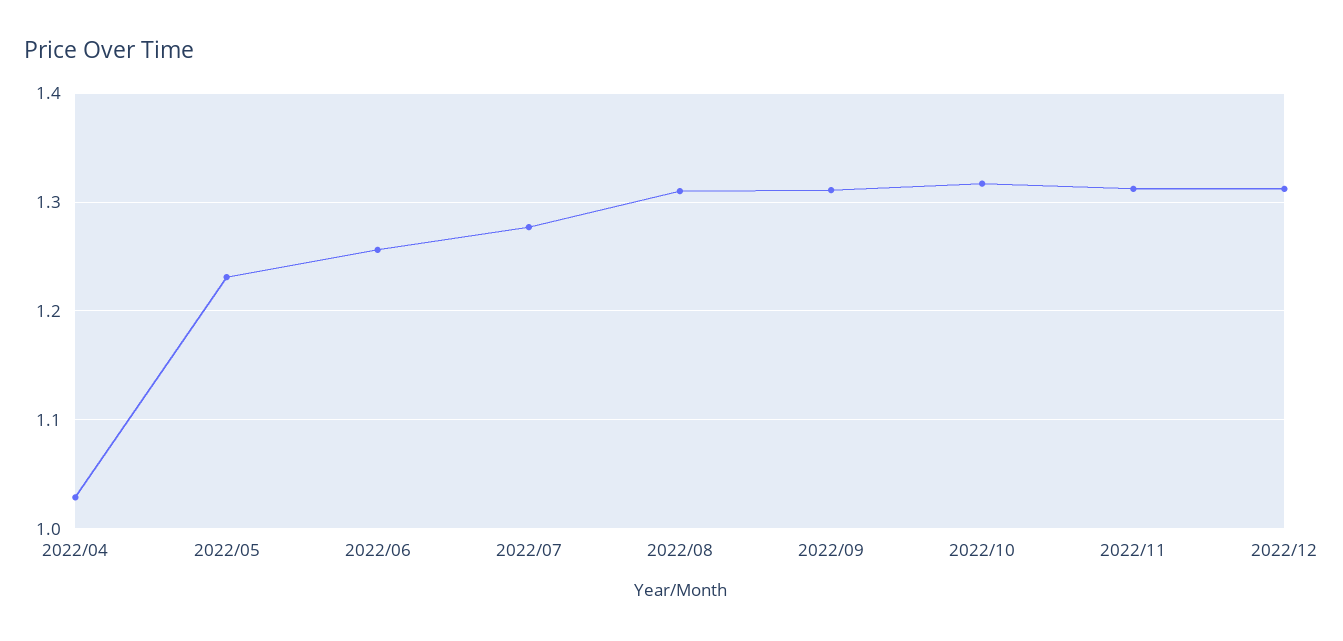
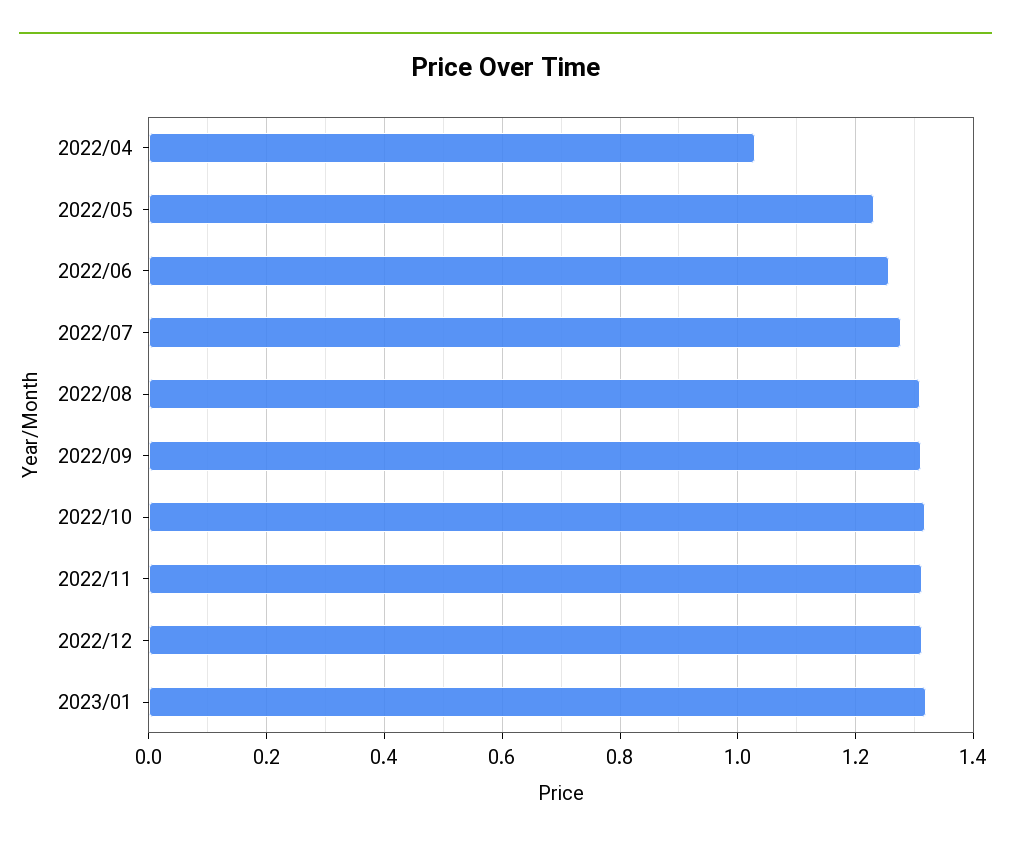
2023/01: none -> 1.32

